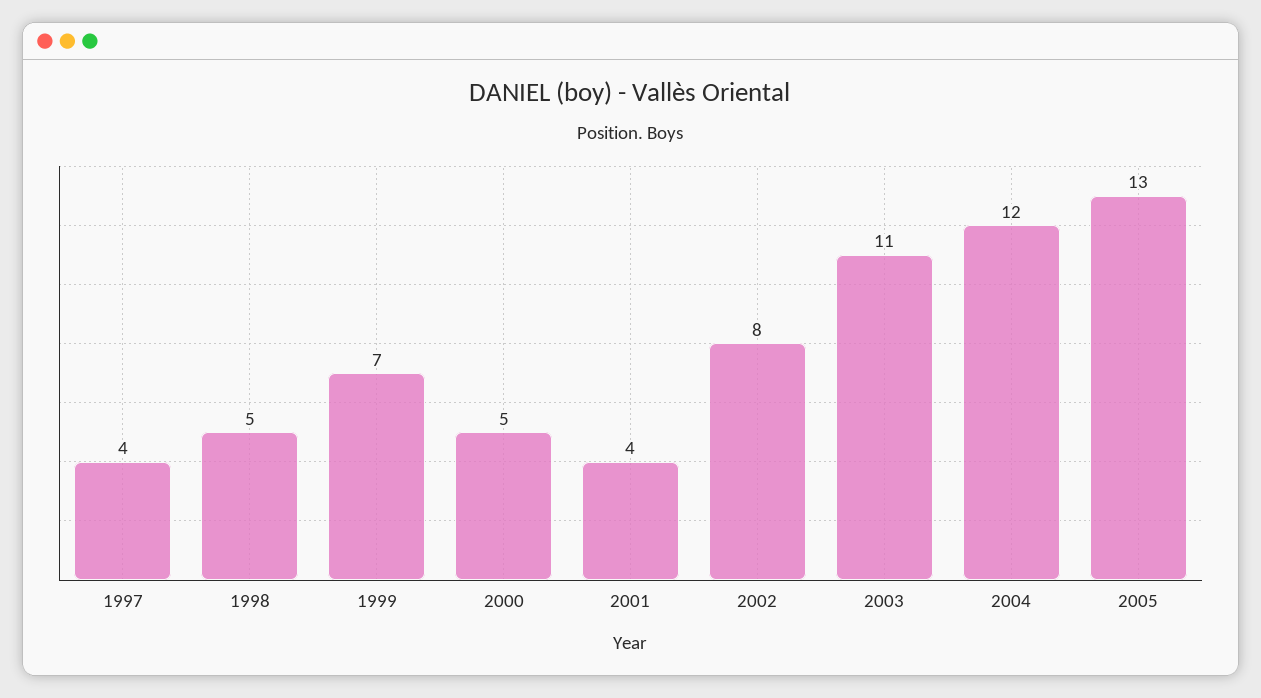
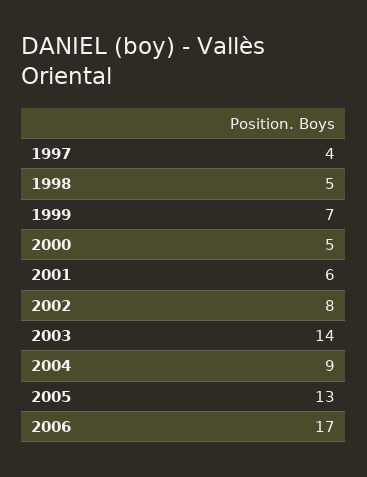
2001: 4 -> 6
2003: 11 -> 14
2004: 12 -> 9
2006: none -> 17

